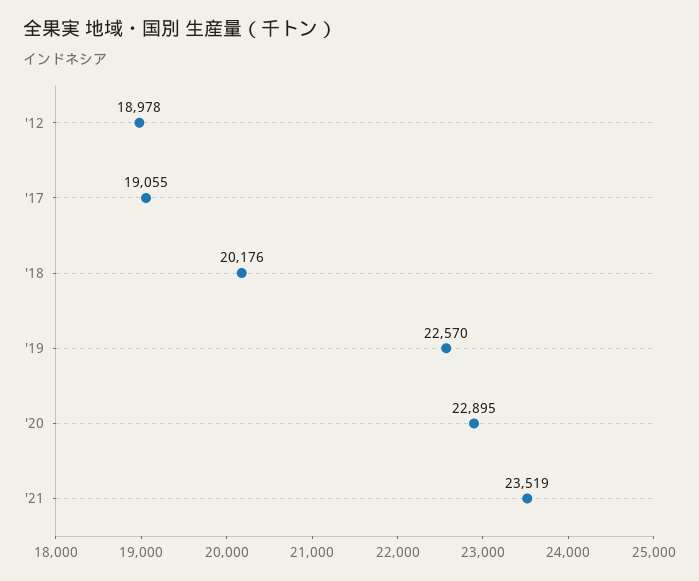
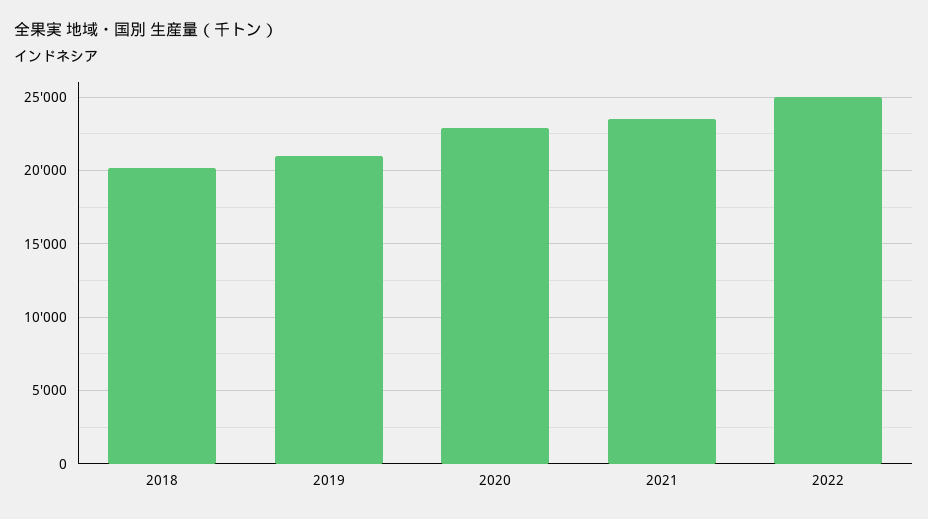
'12: 18978 -> none
'17: 19055 -> none
'19: 22570 -> 21000
2022: none -> 25000

